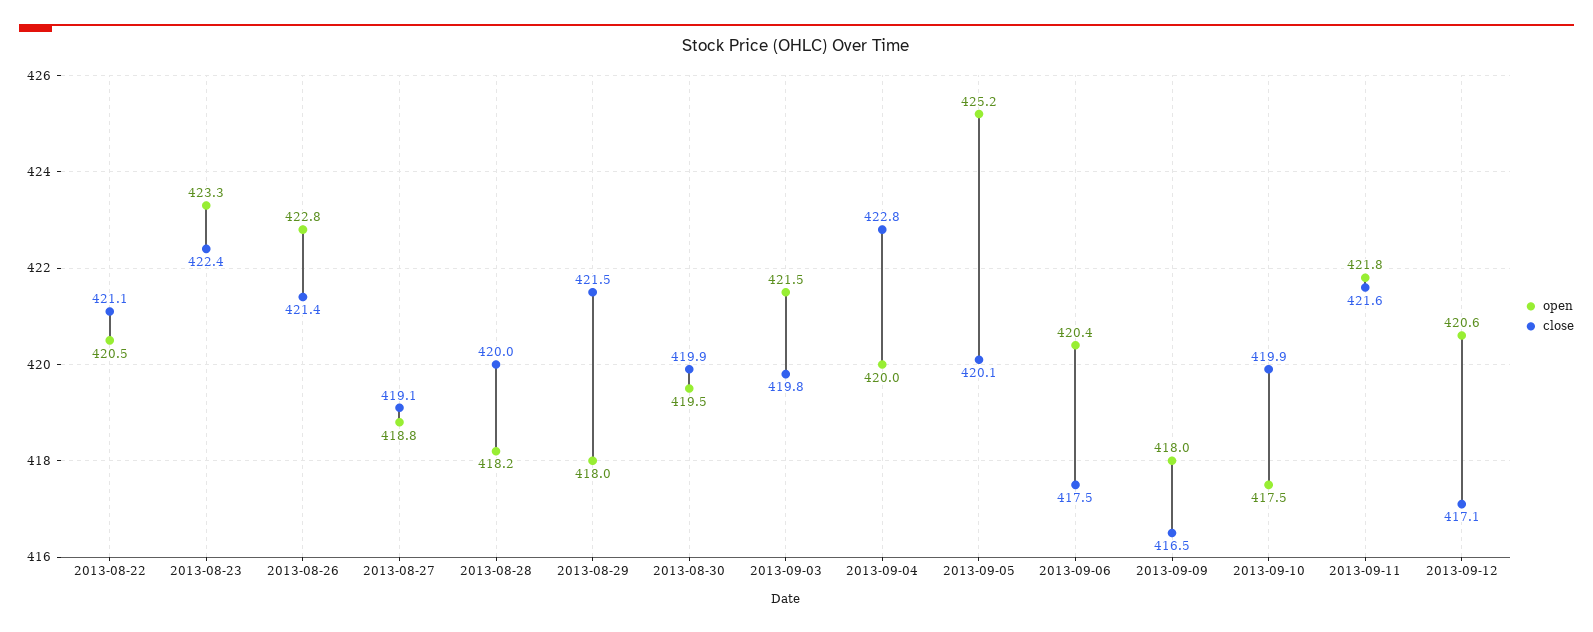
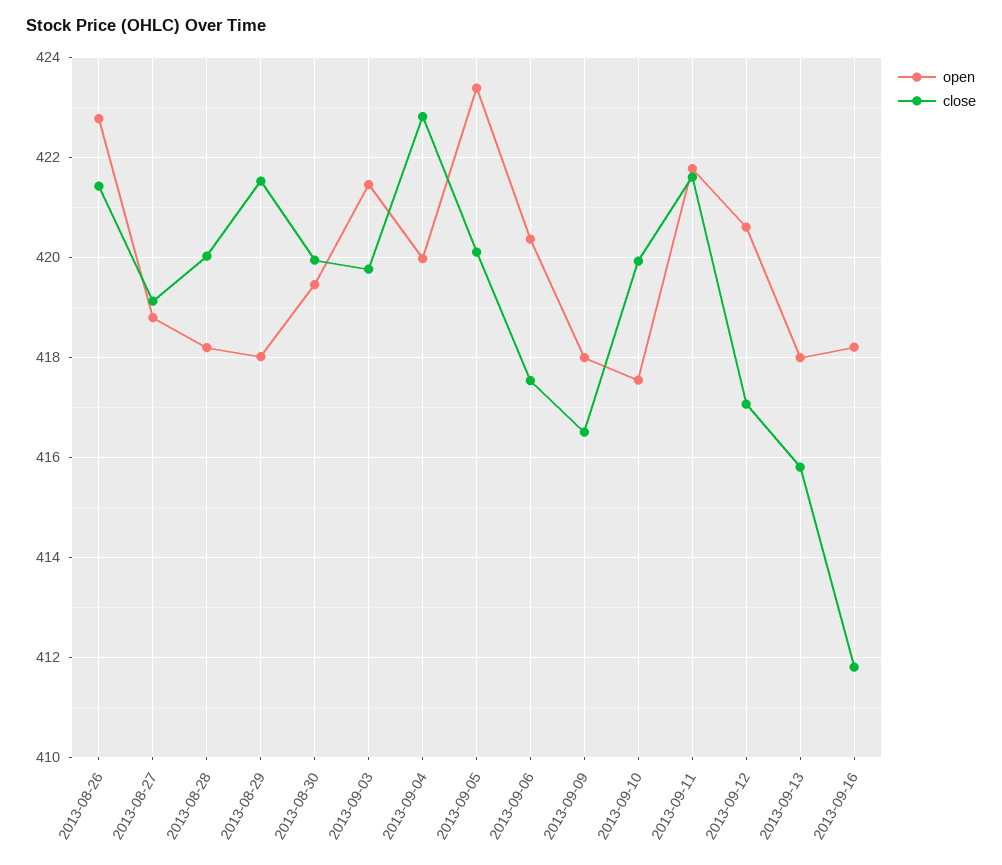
open, 2013-08-22: 420.5 -> none
close, 2013-08-22: 421.1 -> none
open, 2013-08-23: 423.3 -> none
close, 2013-08-23: 422.4 -> none
open, 2013-09-05: 425.2 -> 423.4
open, 2013-09-13: none -> 418
close, 2013-09-13: none -> 415.8
open, 2013-09-16: none -> 418.2
close, 2013-09-16: none -> 411.8

